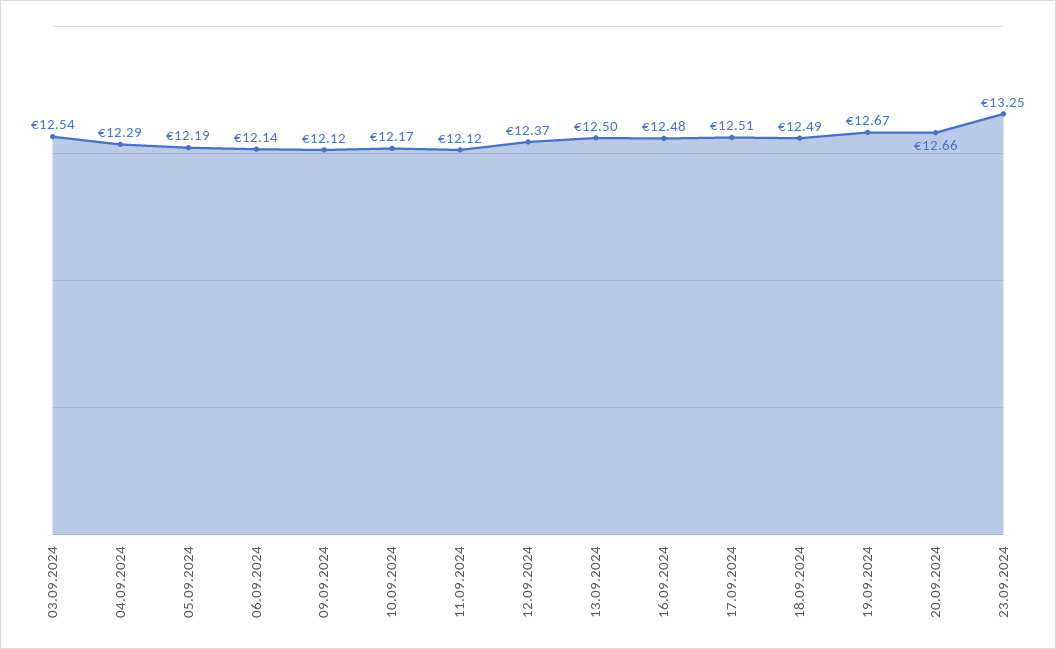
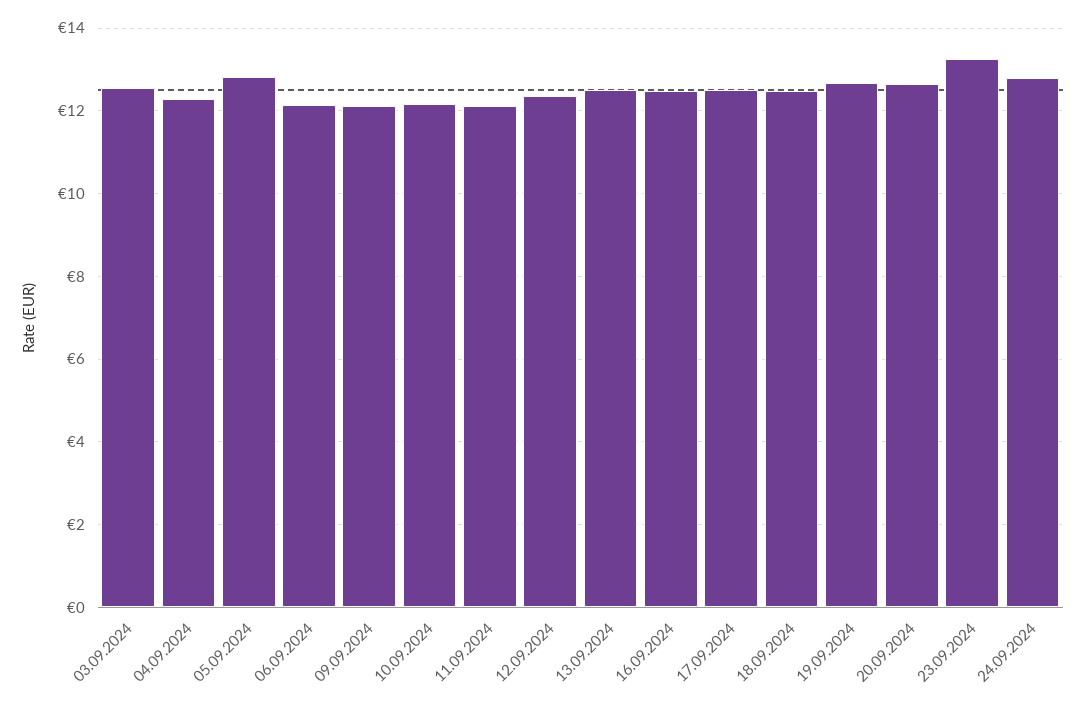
05.09.2024: 12.19 -> 12.8
24.09.2024: none -> 12.8

